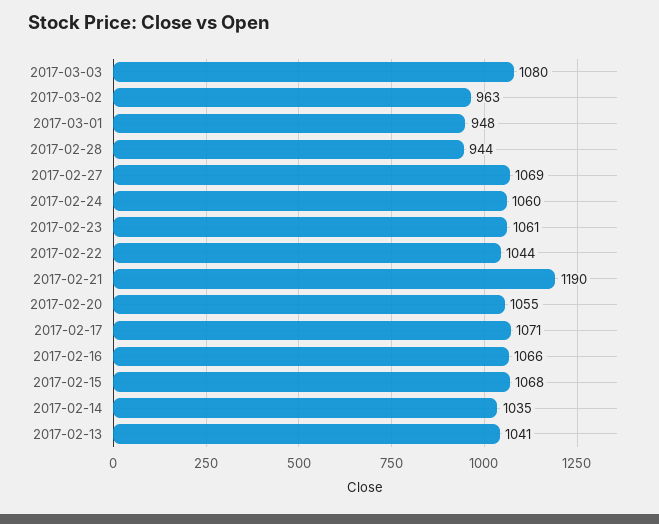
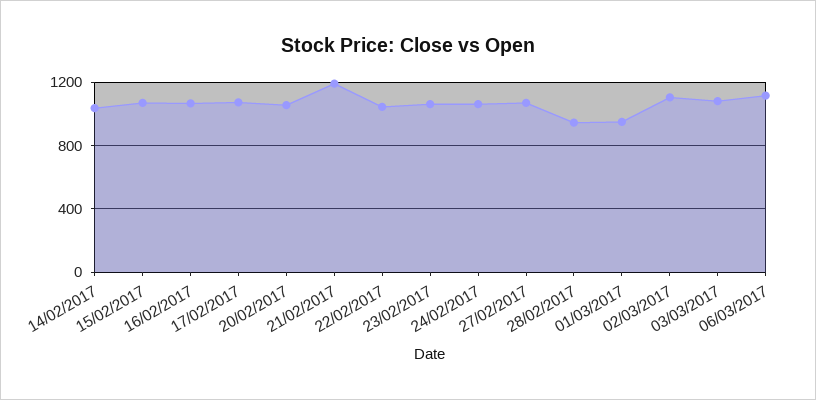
2017-03-02: 963 -> 1100
2017-02-13: 1041 -> none
06/03/2017: none -> 1100

